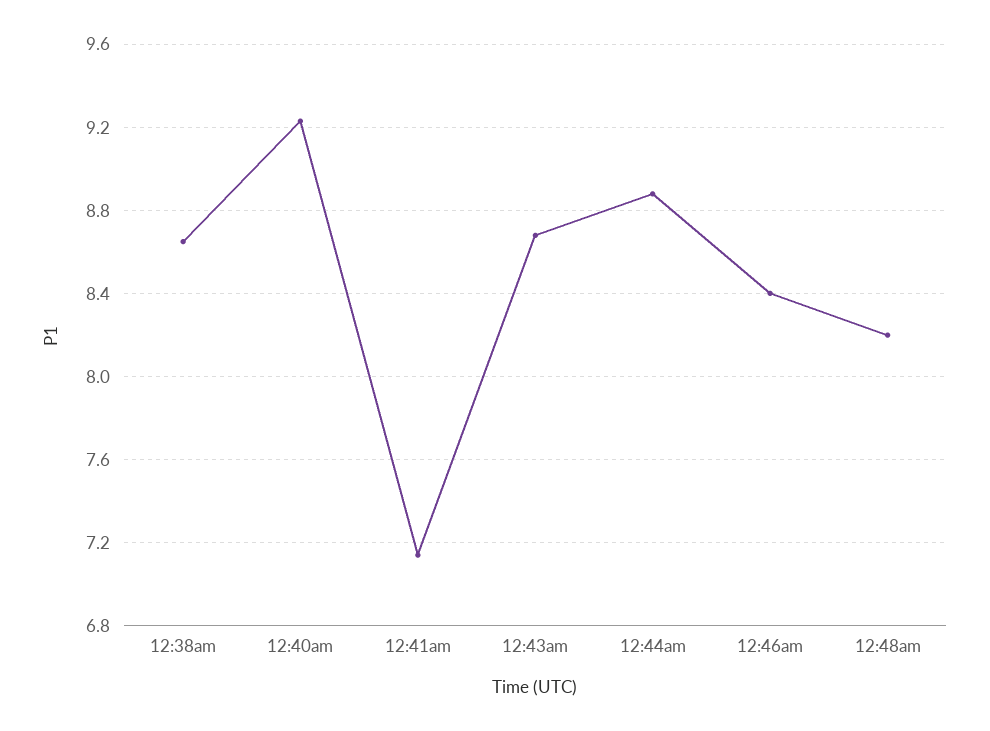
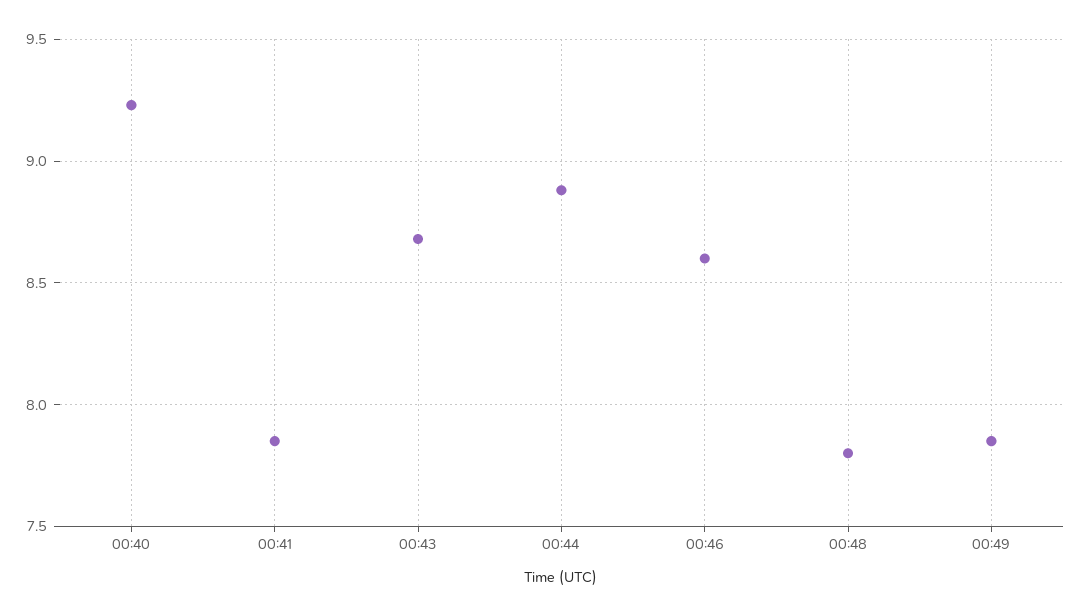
12:38am: 8.65 -> none
12:41am: 7.15 -> 7.85
12:46am: 8.4 -> 8.6
12:48am: 8.2 -> 7.8
00:49: none -> 7.85

